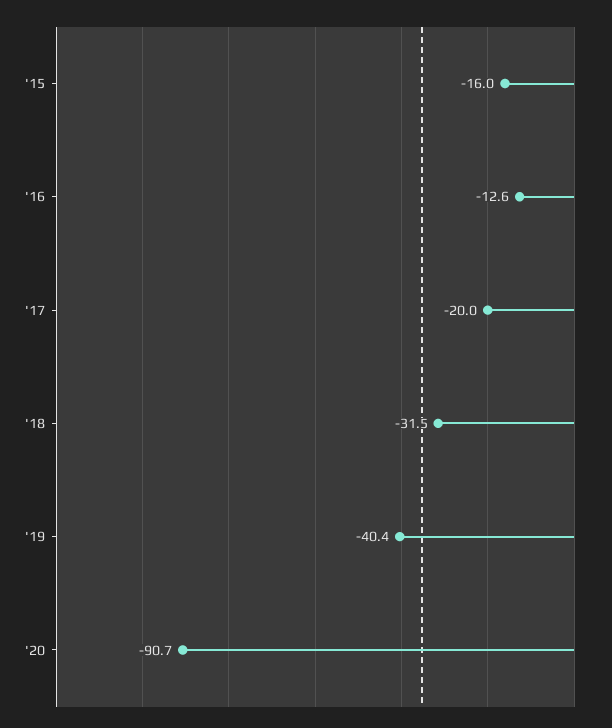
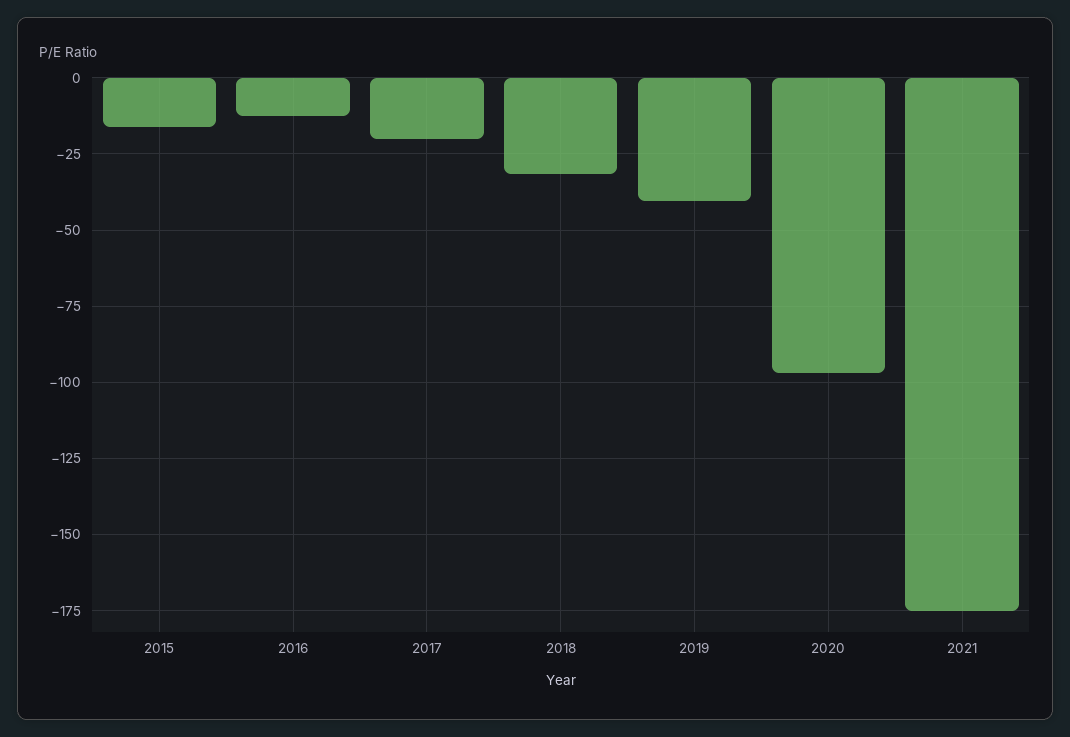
'20: -90.7 -> -97.5
2021: none -> -175

